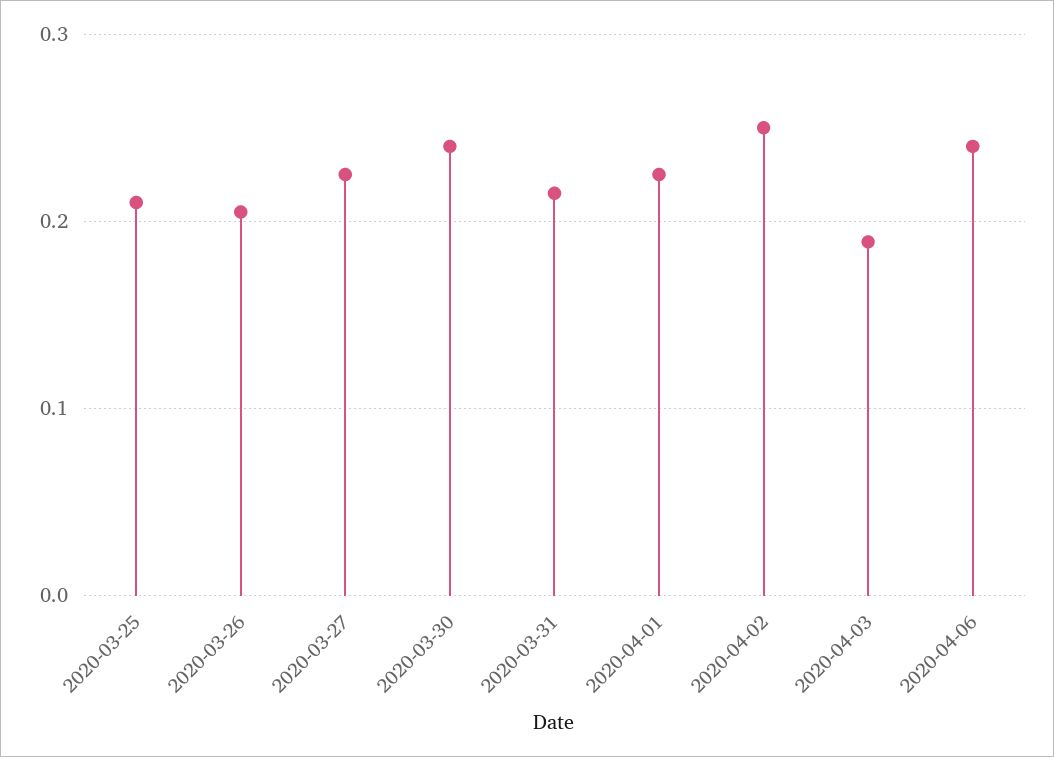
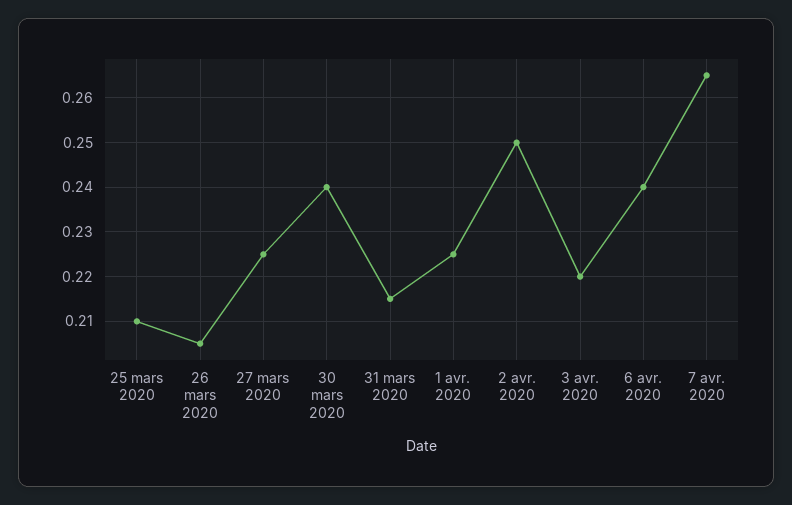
2020-04-03: 0.19 -> 0.22
7 avr. 2020: none -> 0.265

